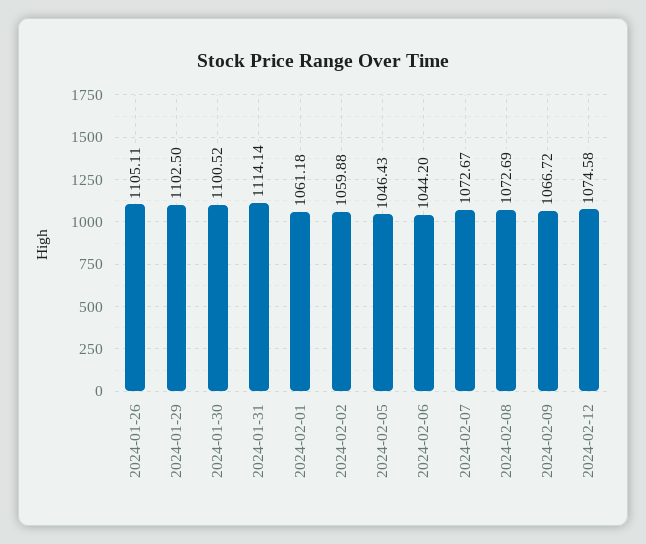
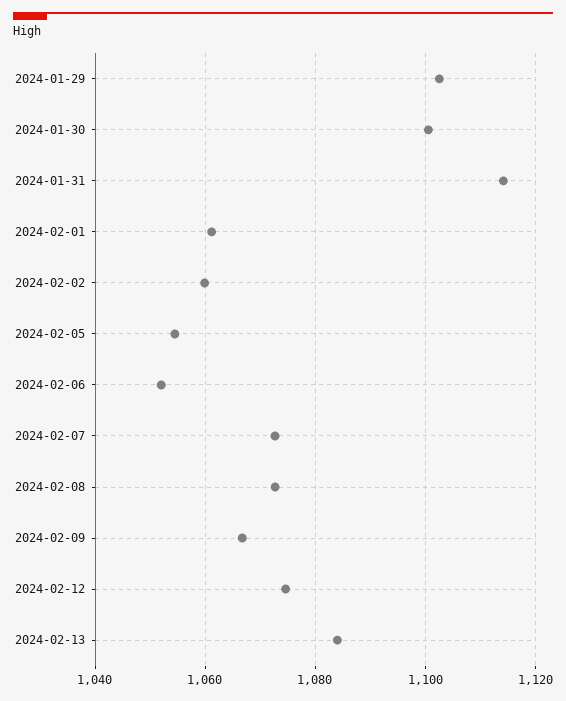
2024-01-26: 1105.11 -> none
2024-02-05: 1046.43 -> 1054
2024-02-06: 1044.2 -> 1052
2024-02-13: none -> 1084

